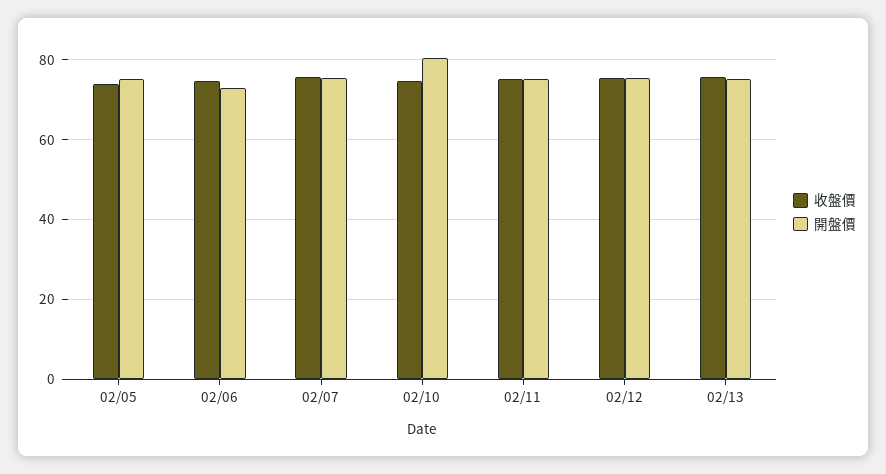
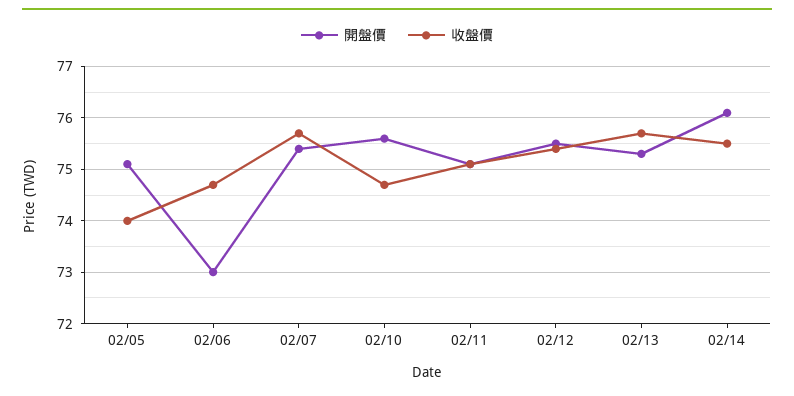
開盤價, 02/10: 80 -> 75.5
開盤價, 02/14: none -> 76
收盤價, 02/14: none -> 75.5

